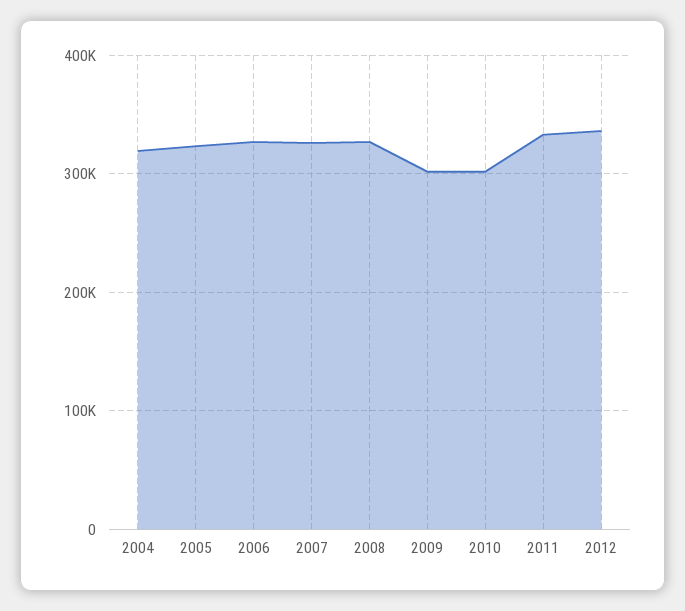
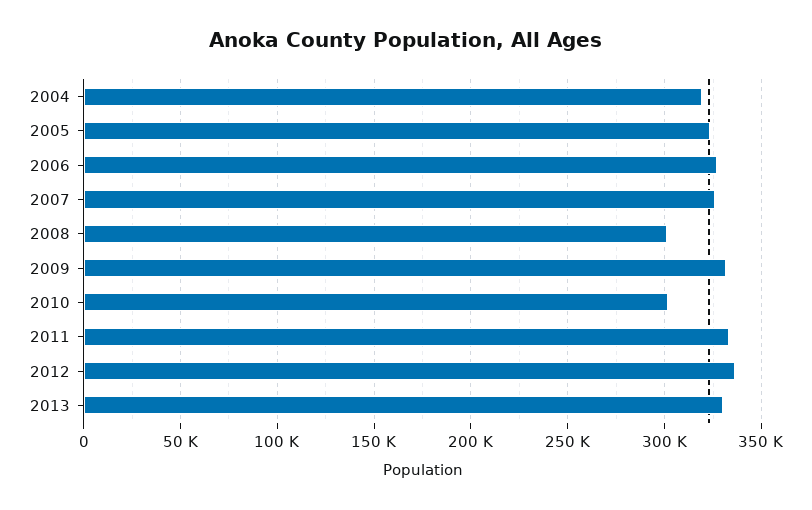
2008: 330000 -> 300000
2009: 300000 -> 330000
2013: none -> 330000

